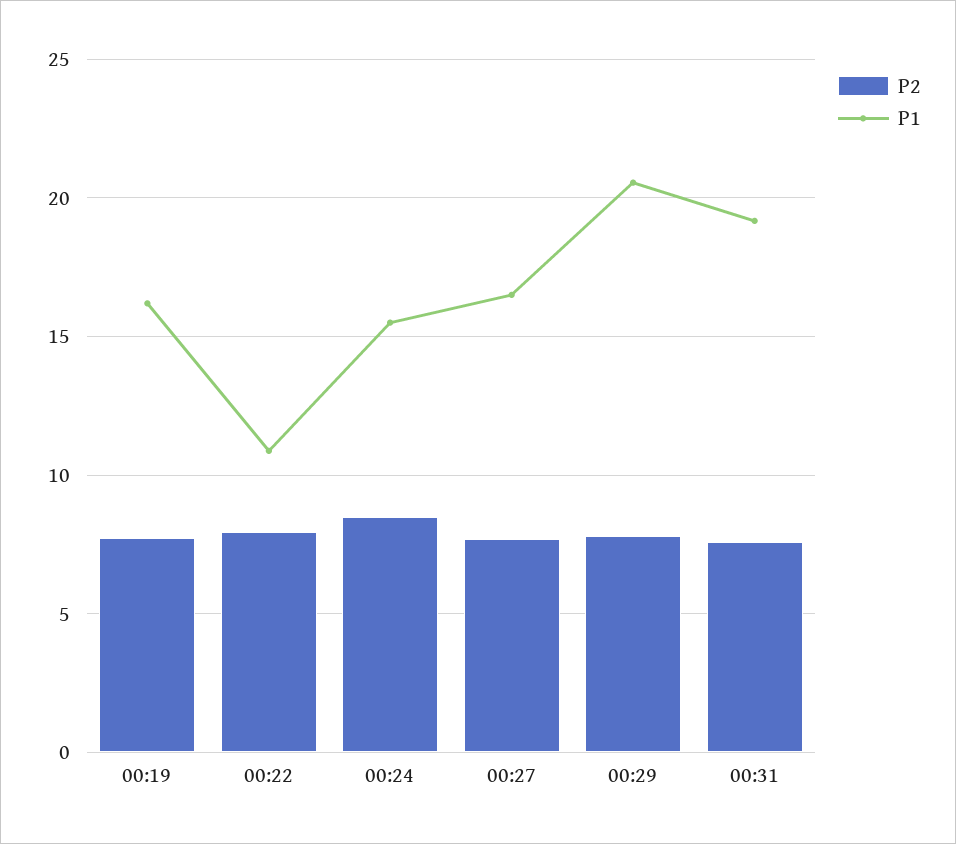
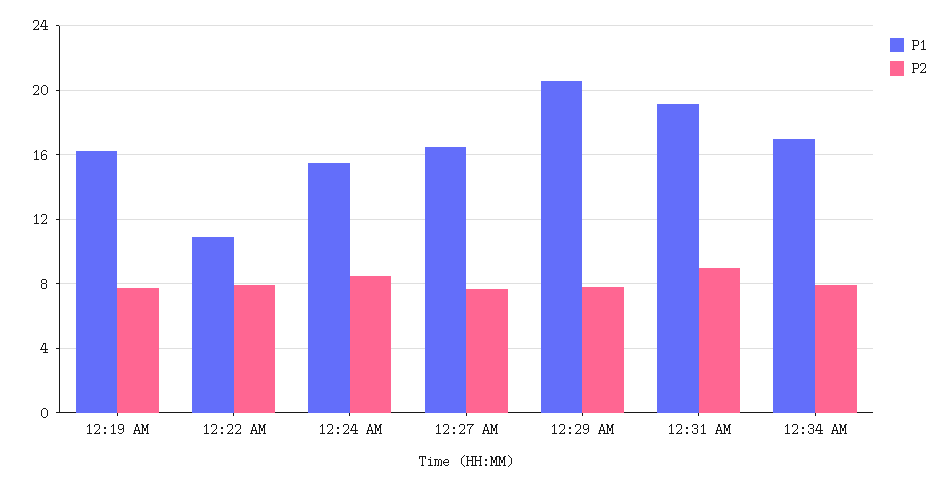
P2, 00:31: 7.5 -> 9
P1, 12:34 AM: none -> 17
P2, 12:34 AM: none -> 8

